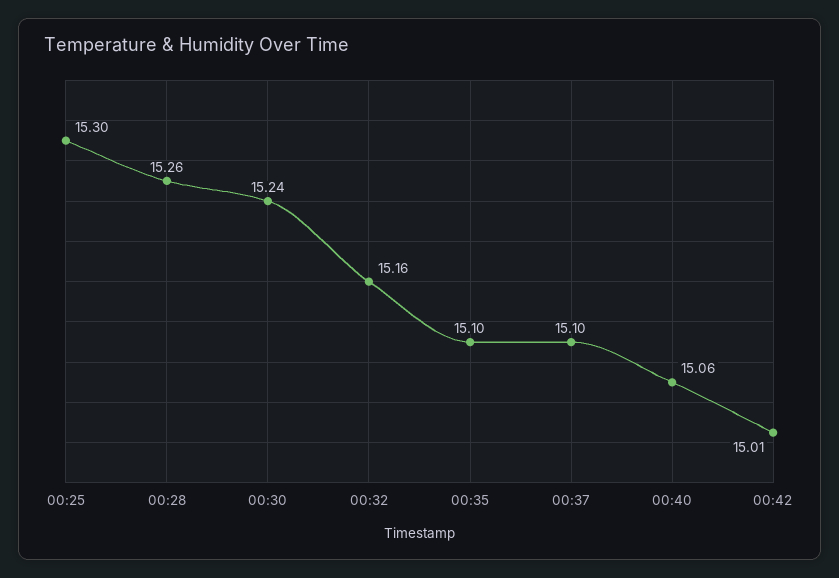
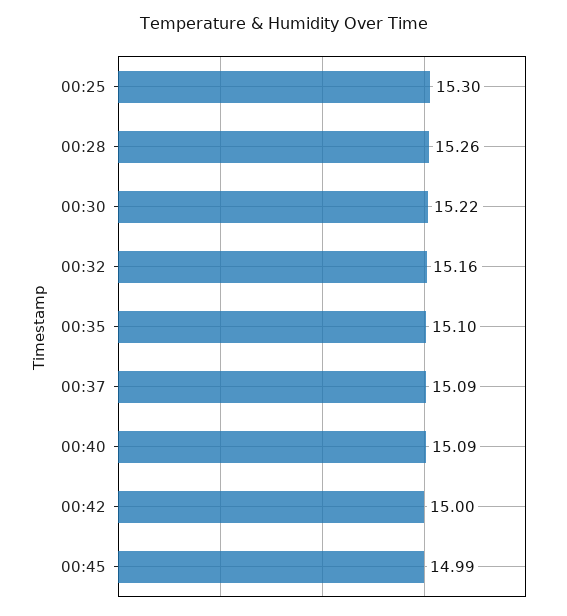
00:30: 15.24 -> 15.22
00:37: 15.1 -> 15.09
00:40: 15.06 -> 15.09
00:42: 15.01 -> 15
00:45: none -> 14.99

